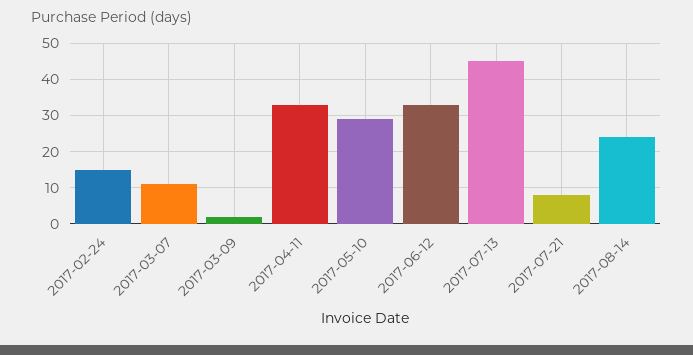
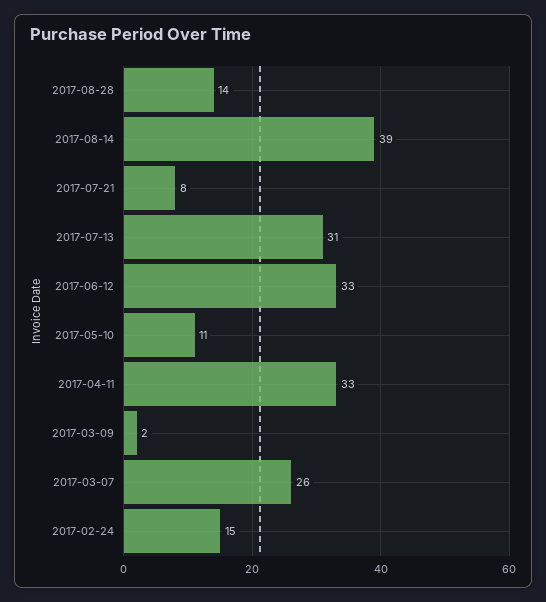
2017-03-07: 10 -> 26
2017-05-10: 30 -> 11
2017-07-13: 45 -> 31
2017-08-14: 25 -> 39
2017-08-28: none -> 14

